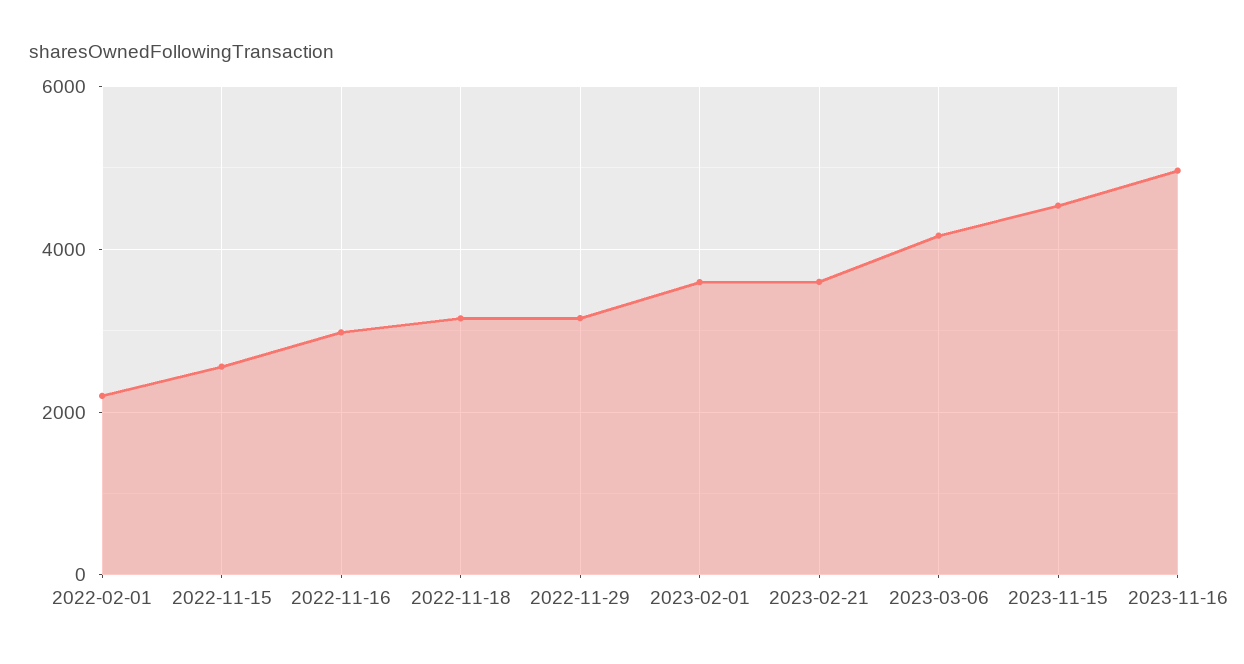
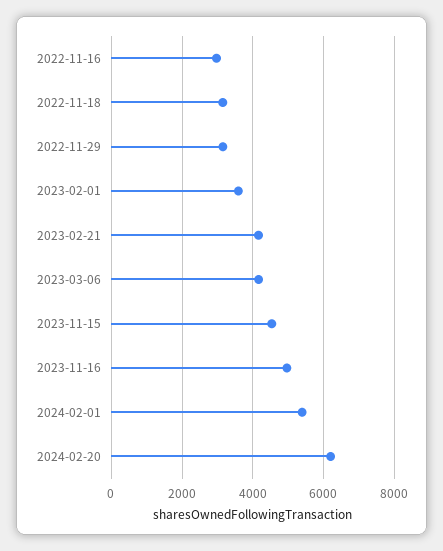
2022-02-01: 2200 -> none
2022-11-15: 2600 -> none
2023-02-21: 3600 -> 4200
2024-02-01: none -> 5400
2024-02-20: none -> 6200

